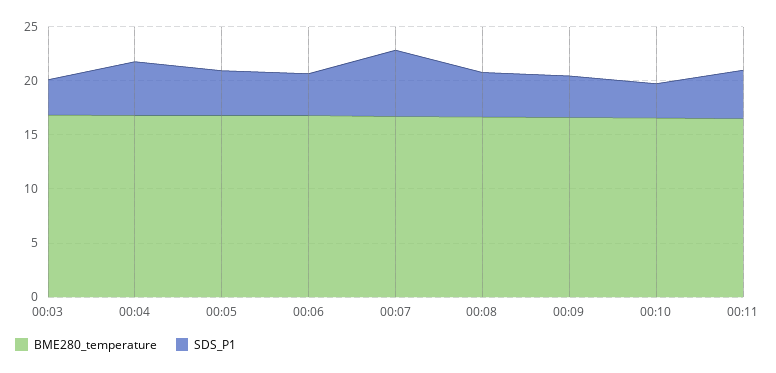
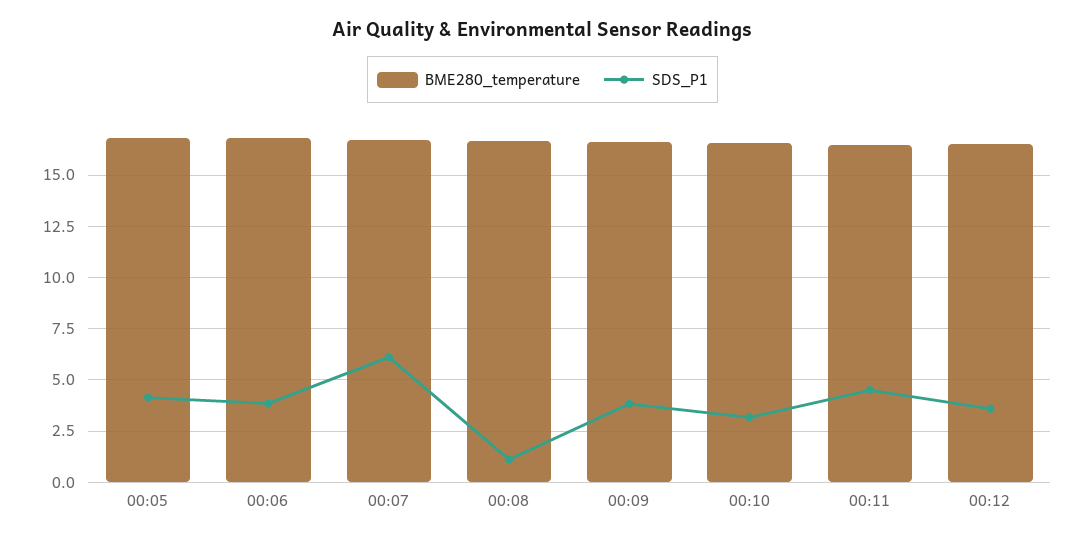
BME280_temperature, 00:03: 17 -> none
SDS_P1, 00:03: 3 -> none
BME280_temperature, 00:04: 17 -> none
SDS_P1, 00:04: 5 -> none
SDS_P1, 00:08: 4 -> 1
BME280_temperature, 00:12: none -> 16.5
SDS_P1, 00:12: none -> 3.5

